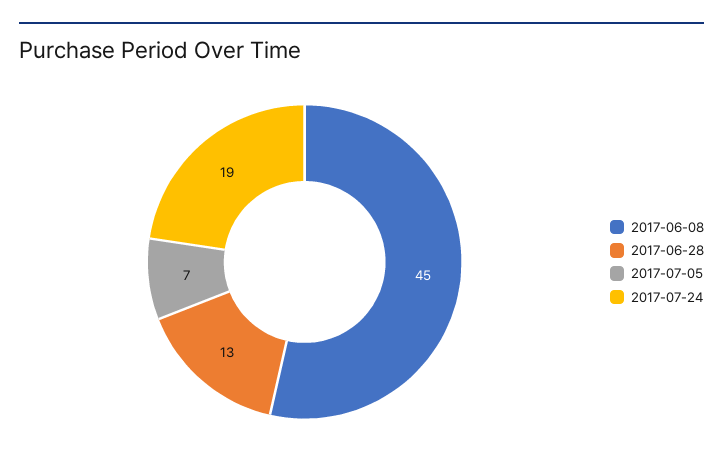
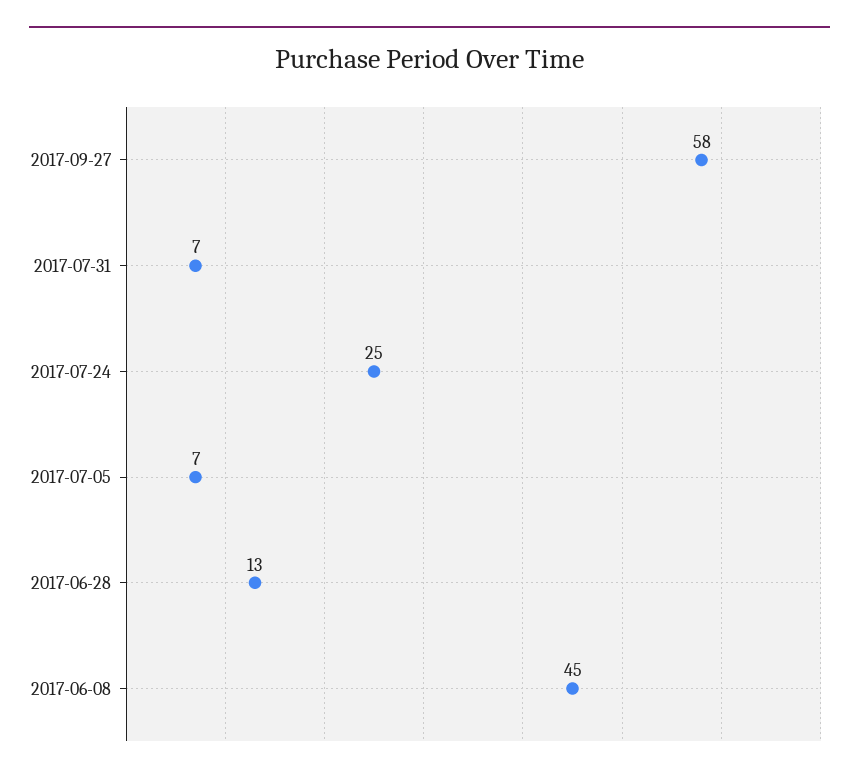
2017-07-24: 19 -> 25
2017-09-27: none -> 58
2017-07-31: none -> 7

